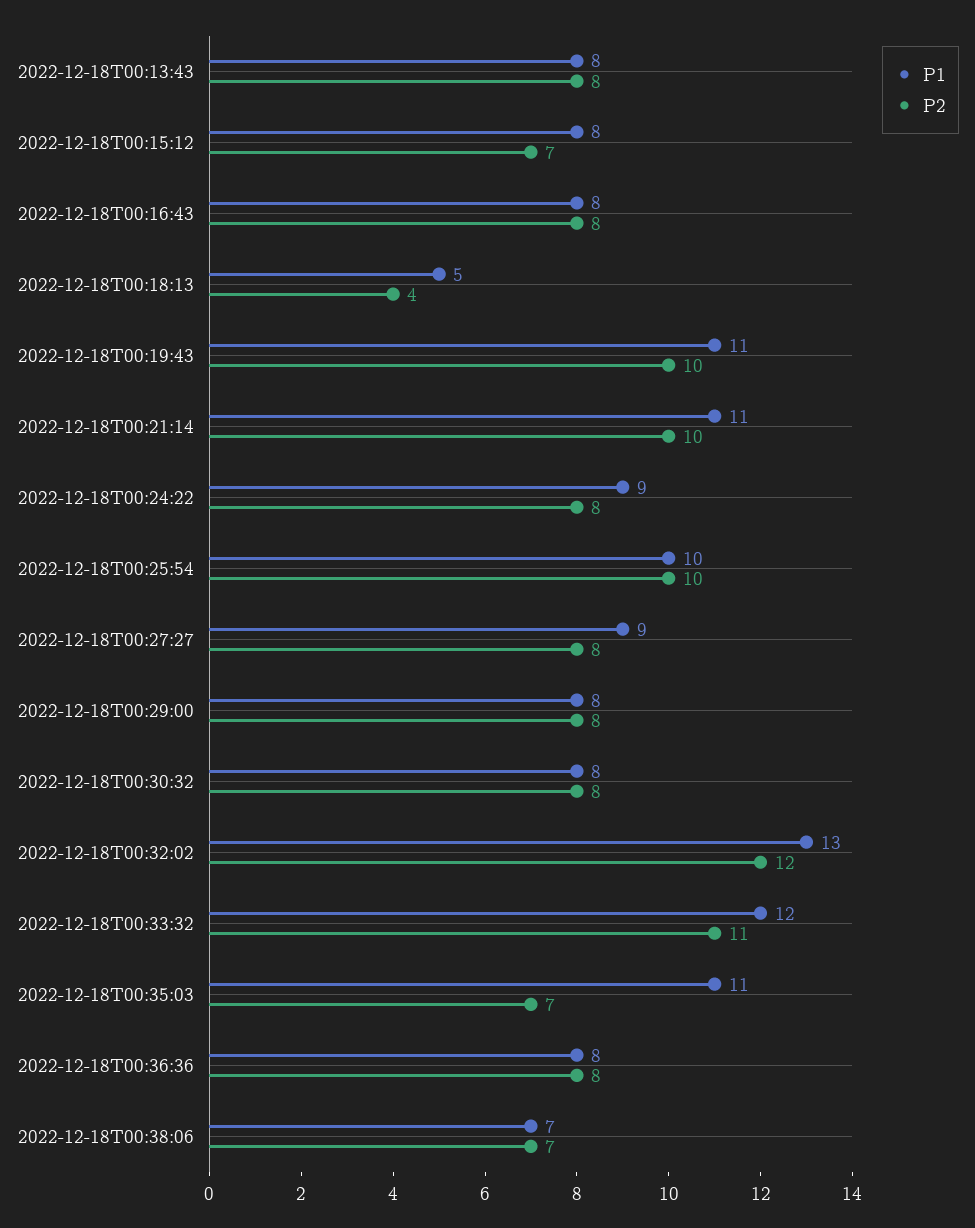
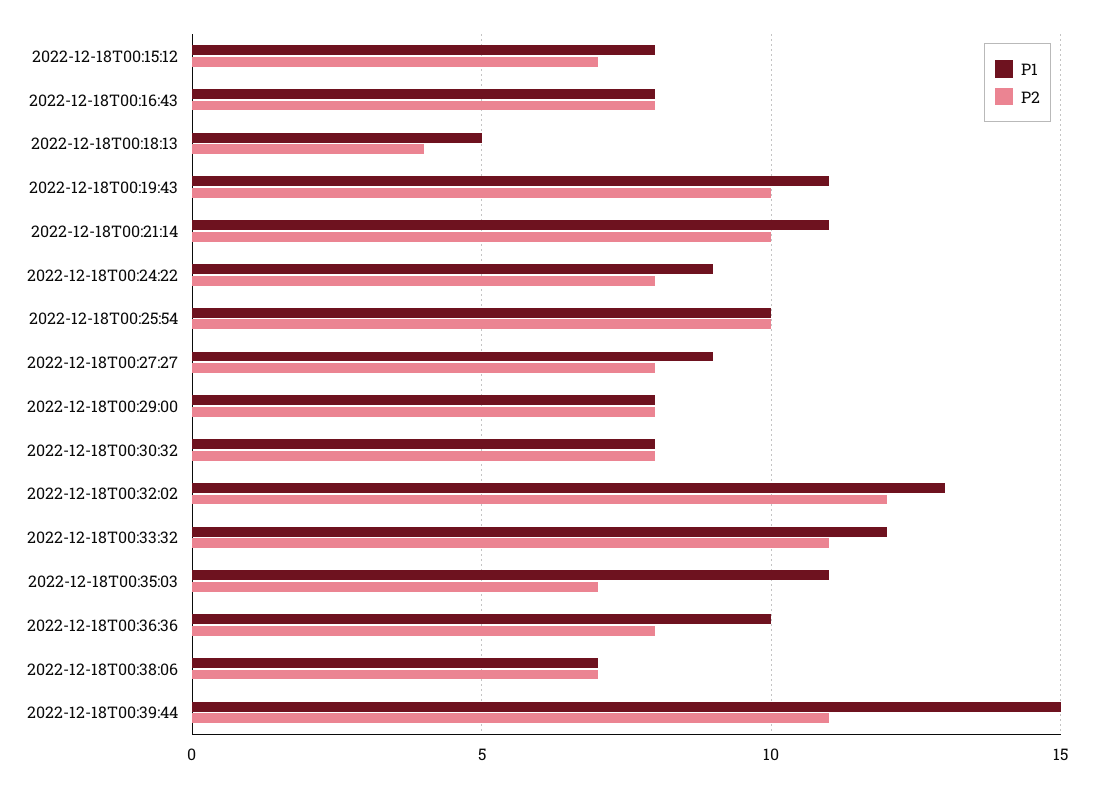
P1, 2022-12-18T00:13:43: 8 -> none
P2, 2022-12-18T00:13:43: 8 -> none
P1, 2022-12-18T00:36:36: 8 -> 10
P1, 2022-12-18T00:39:44: none -> 15
P2, 2022-12-18T00:39:44: none -> 11

